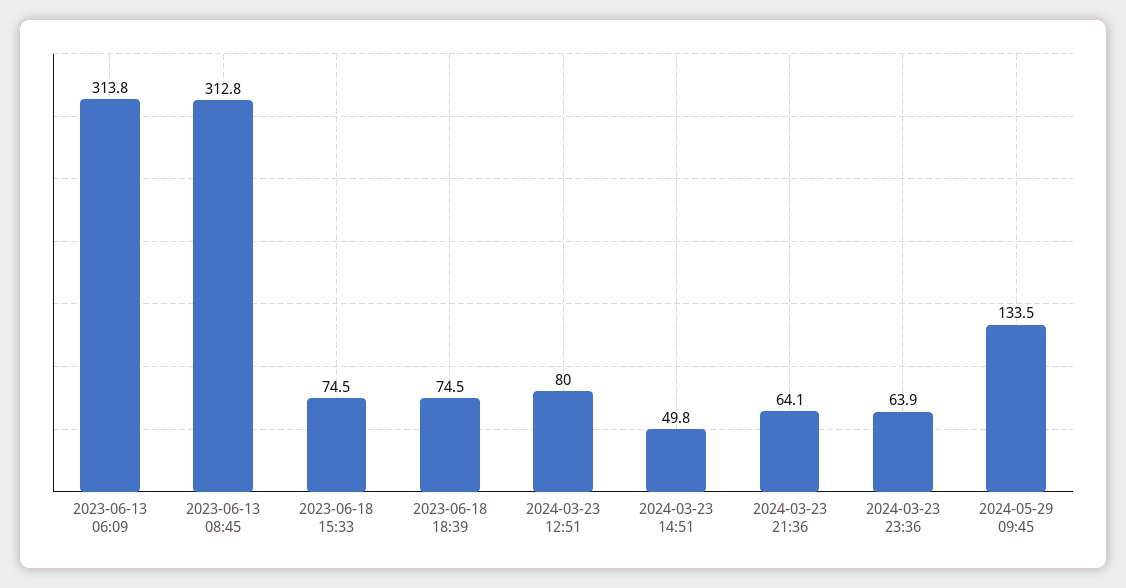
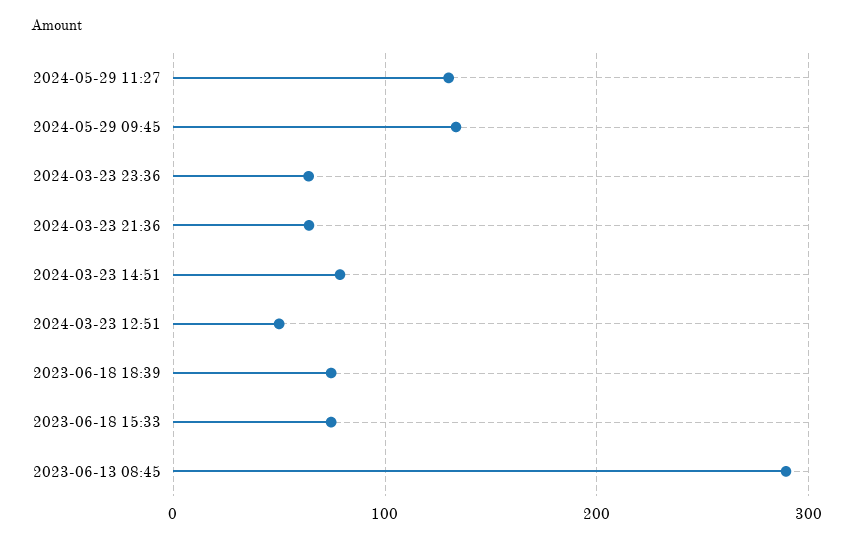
2023-06-13 06:09: 313.8 -> none
2023-06-13 08:45: 312.8 -> 290
2024-03-23 12:51: 80 -> 50
2024-03-23 14:51: 49.8 -> 80
2024-05-29 11:27: none -> 130

